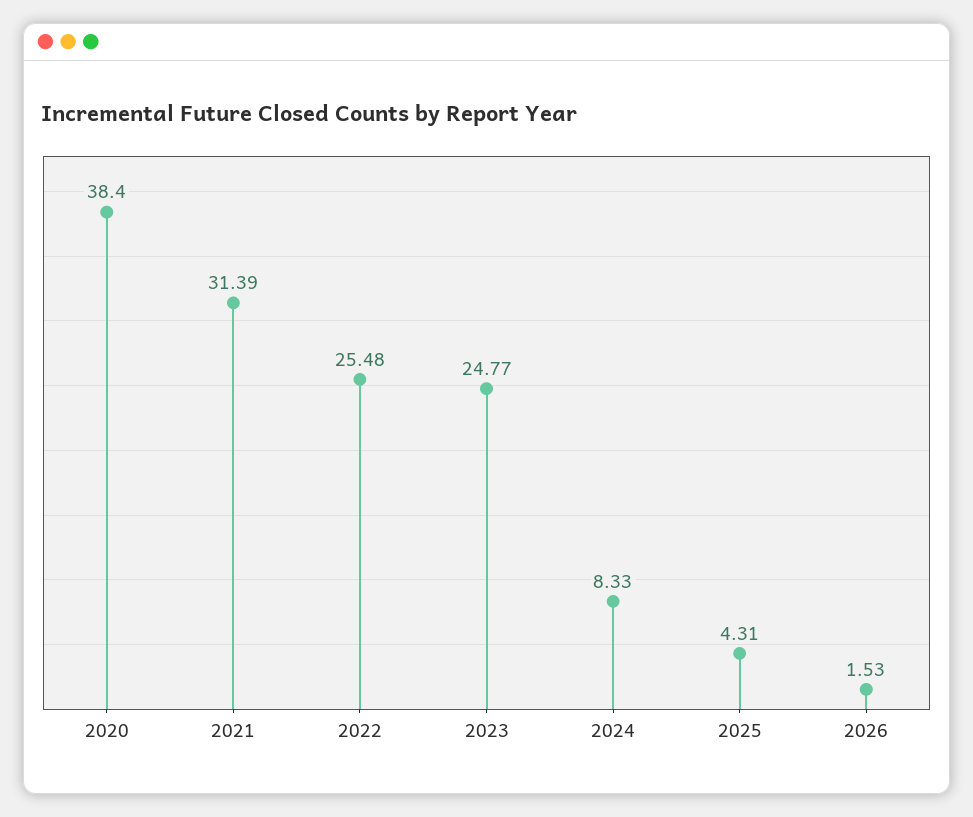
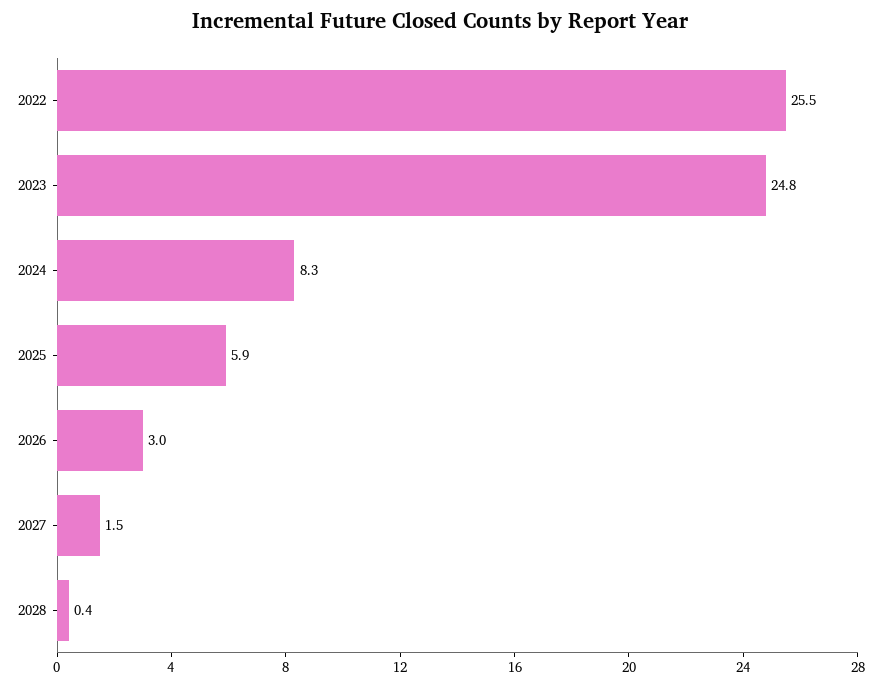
2020: 38.4 -> none
2021: 31.39 -> none
2025: 4.31 -> 5.9
2026: 1.53 -> 3
2027: none -> 1.5
2028: none -> 0.4

